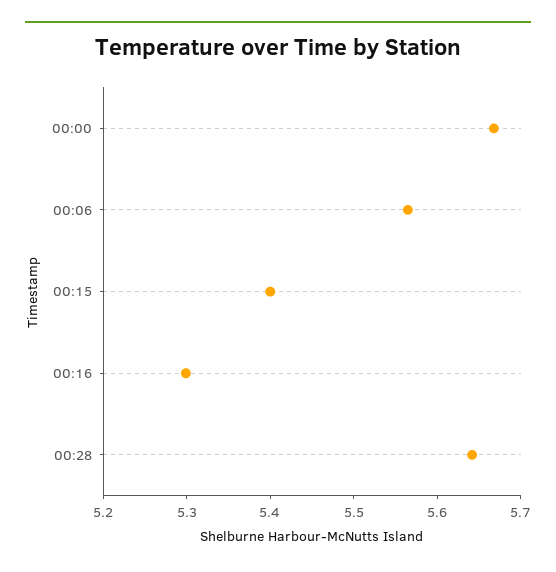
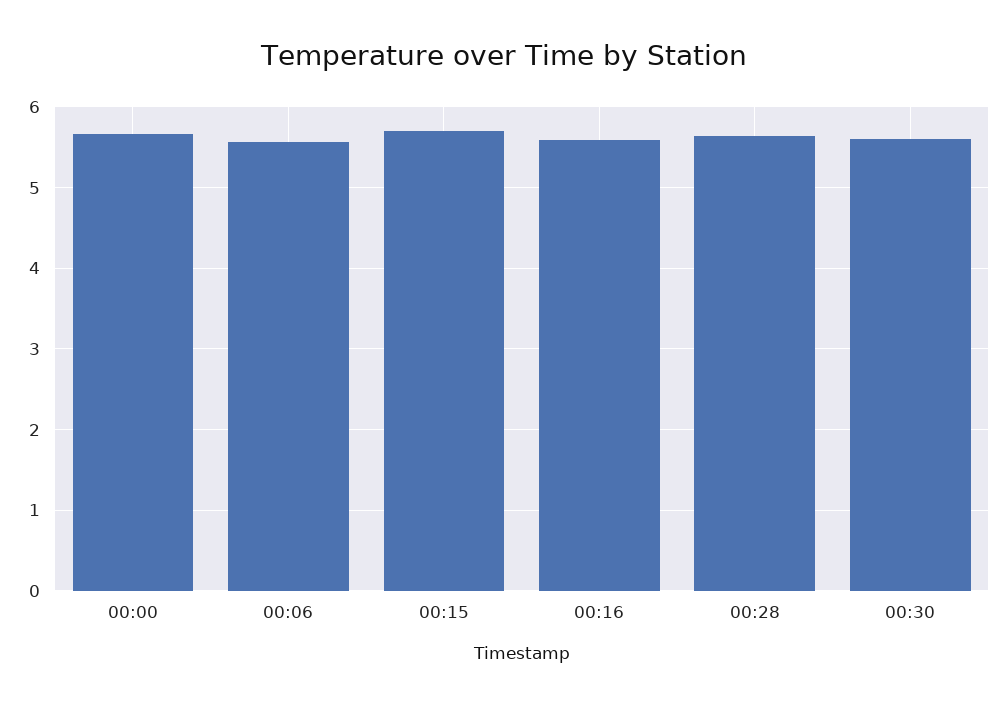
00:15: 5.4 -> 5.7
00:16: 5.3 -> 5.6
00:30: none -> 5.6

